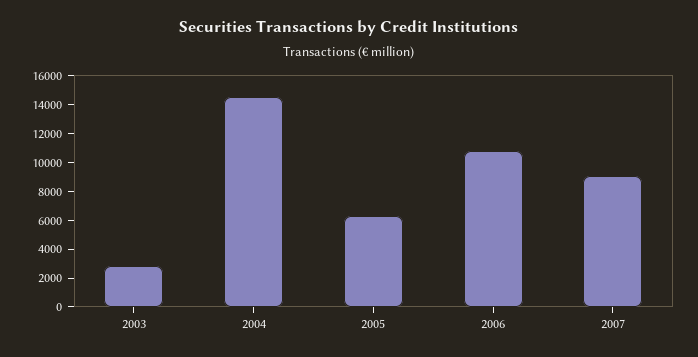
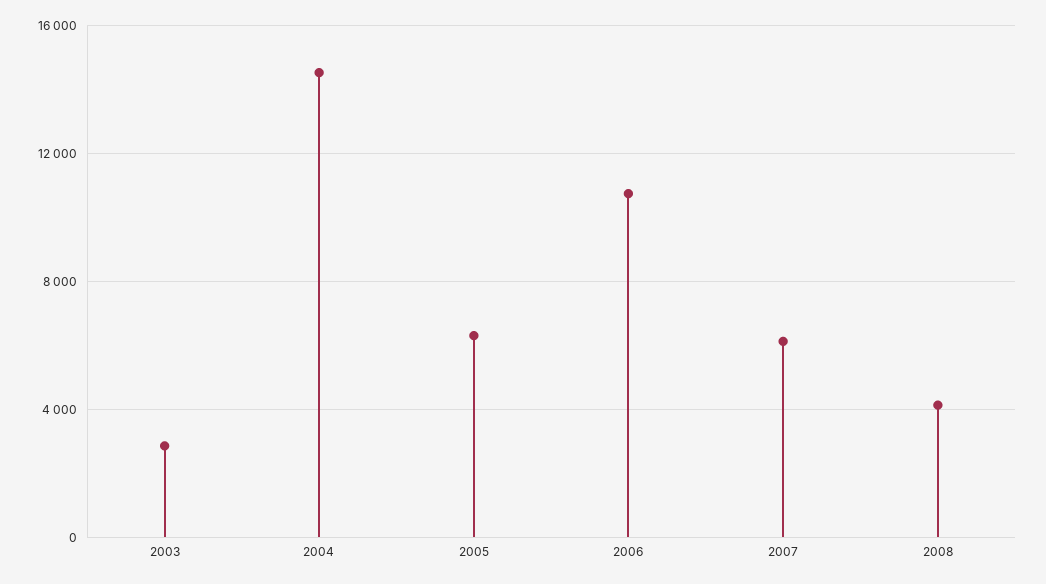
2007: 9000 -> 6000
2008: none -> 4000

